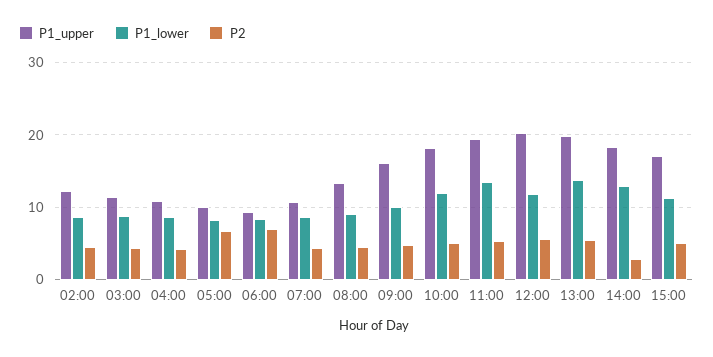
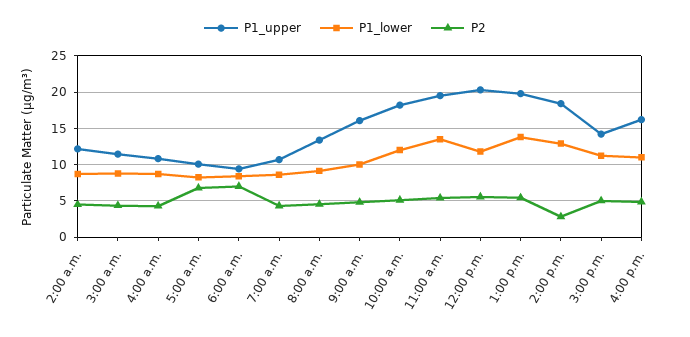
P1_upper, 15:00: 17 -> 14
P1_upper, 4:00 p.m.: none -> 16
P1_lower, 4:00 p.m.: none -> 11
P2, 4:00 p.m.: none -> 5

